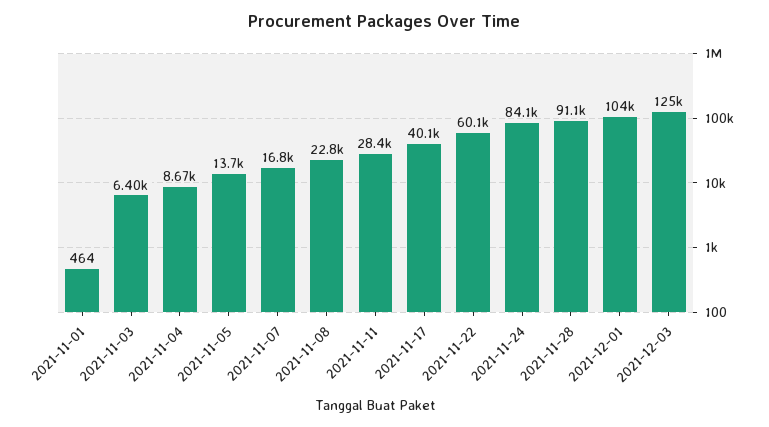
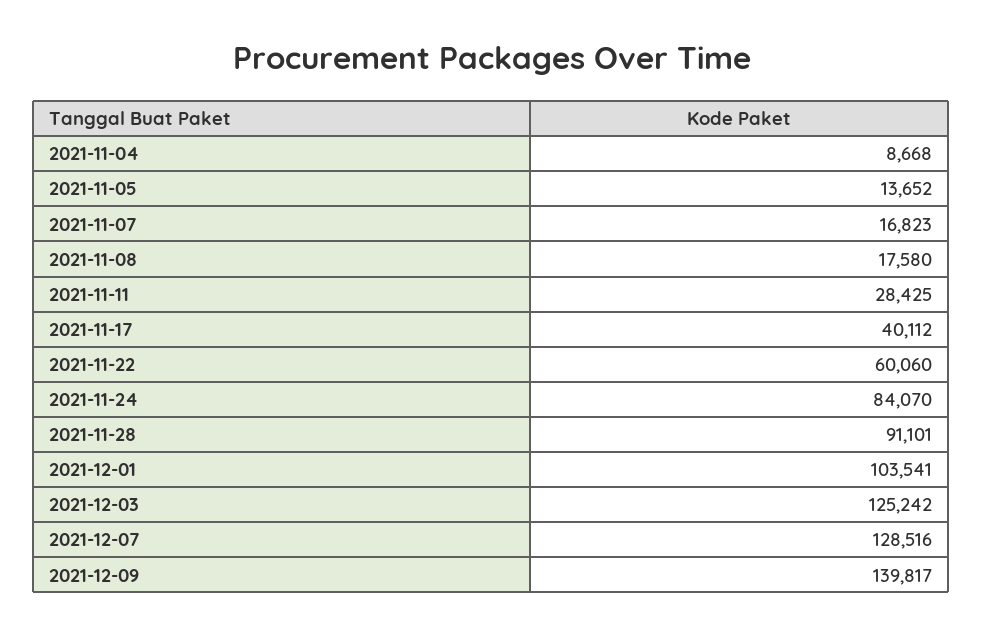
2021-11-01: 464 -> none
2021-11-03: 6400 -> none
2021-11-08: 22800 -> 17580
2021-12-07: none -> 128516
2021-12-09: none -> 139817

